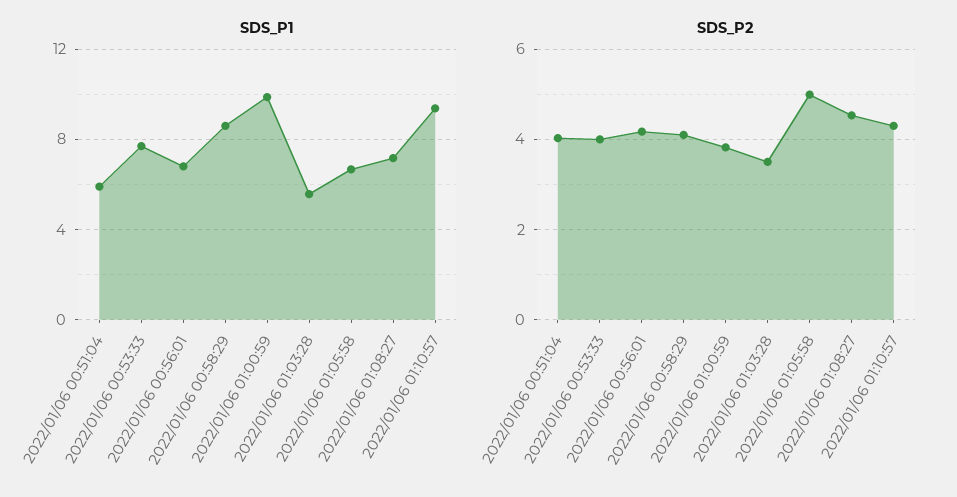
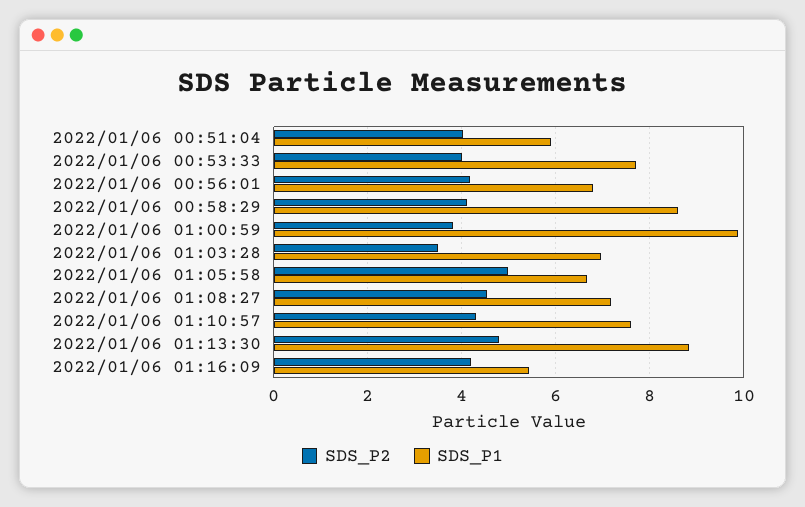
SDS_P1, 2022/01/06 01:03:28: 5.5 -> 7
SDS_P1, 2022/01/06 01:10:57: 9.5 -> 7.6
SDS_P2, 2022/01/06 01:13:30: none -> 4.8
SDS_P1, 2022/01/06 01:13:30: none -> 8.8
SDS_P2, 2022/01/06 01:16:09: none -> 4.2
SDS_P1, 2022/01/06 01:16:09: none -> 5.4

